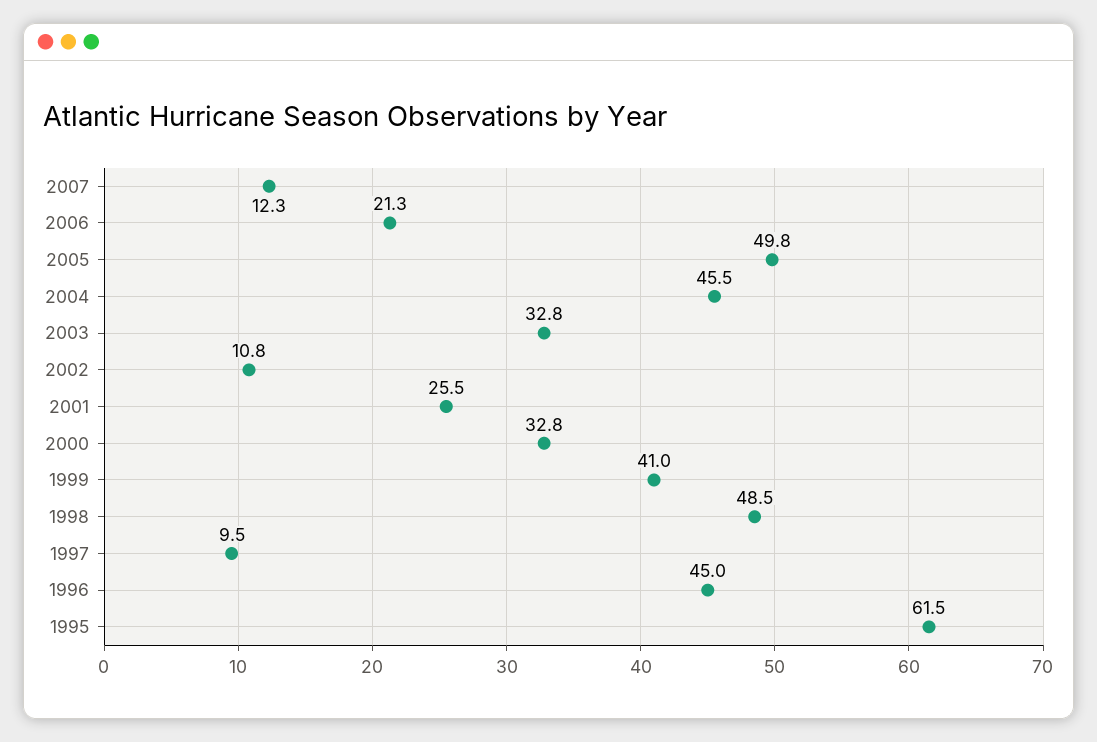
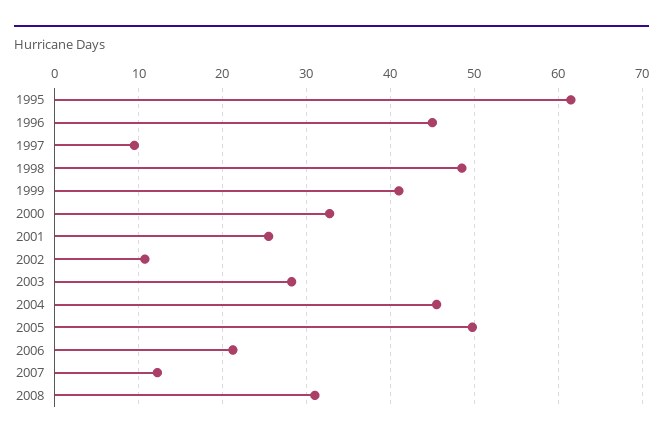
2003: 32.8 -> 28
2008: none -> 31

